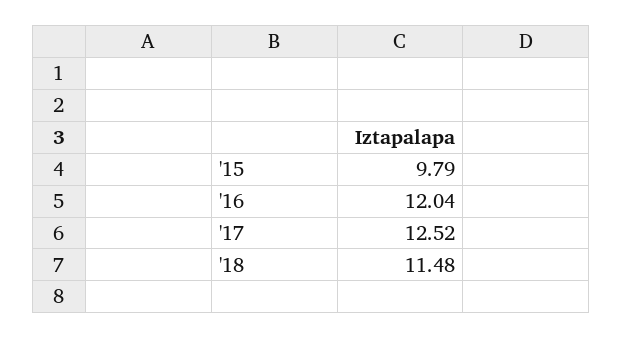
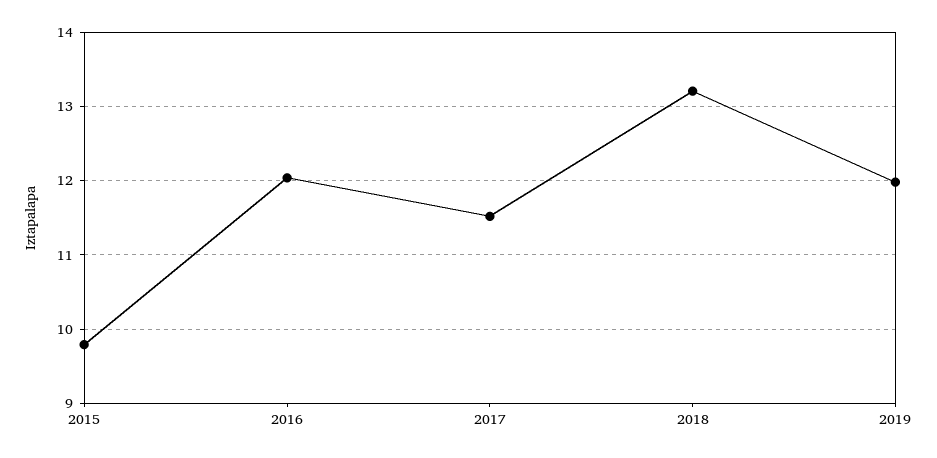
'17: 12.52 -> 11.5
'18: 11.48 -> 13.2
2019: none -> 12

